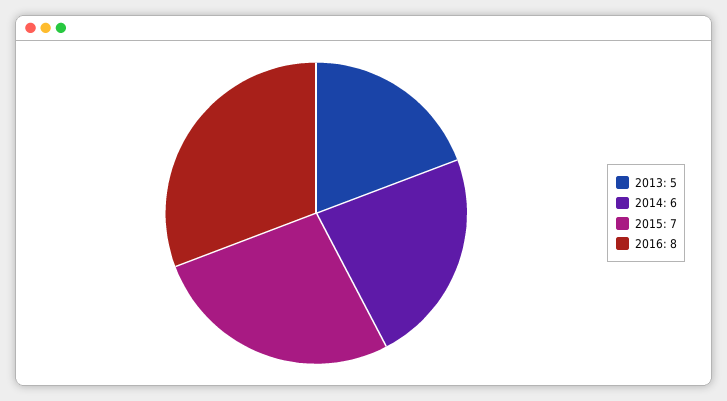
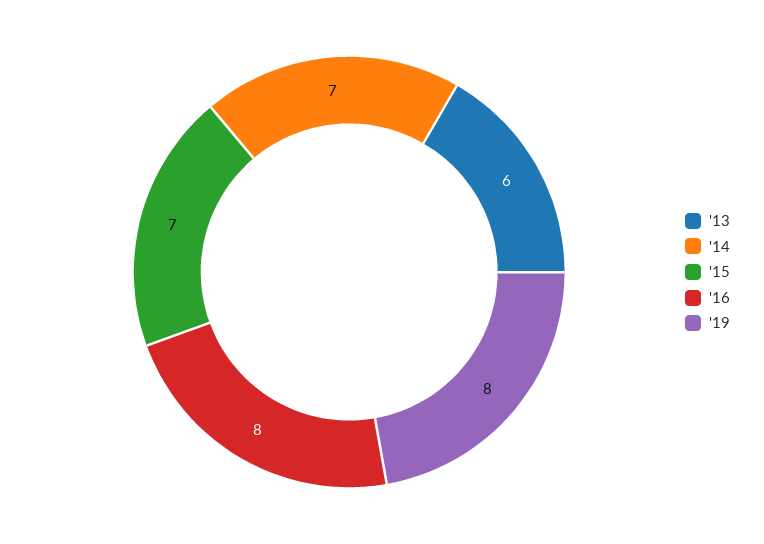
2013: 5 -> 6
2014: 6 -> 7
'19: none -> 8

